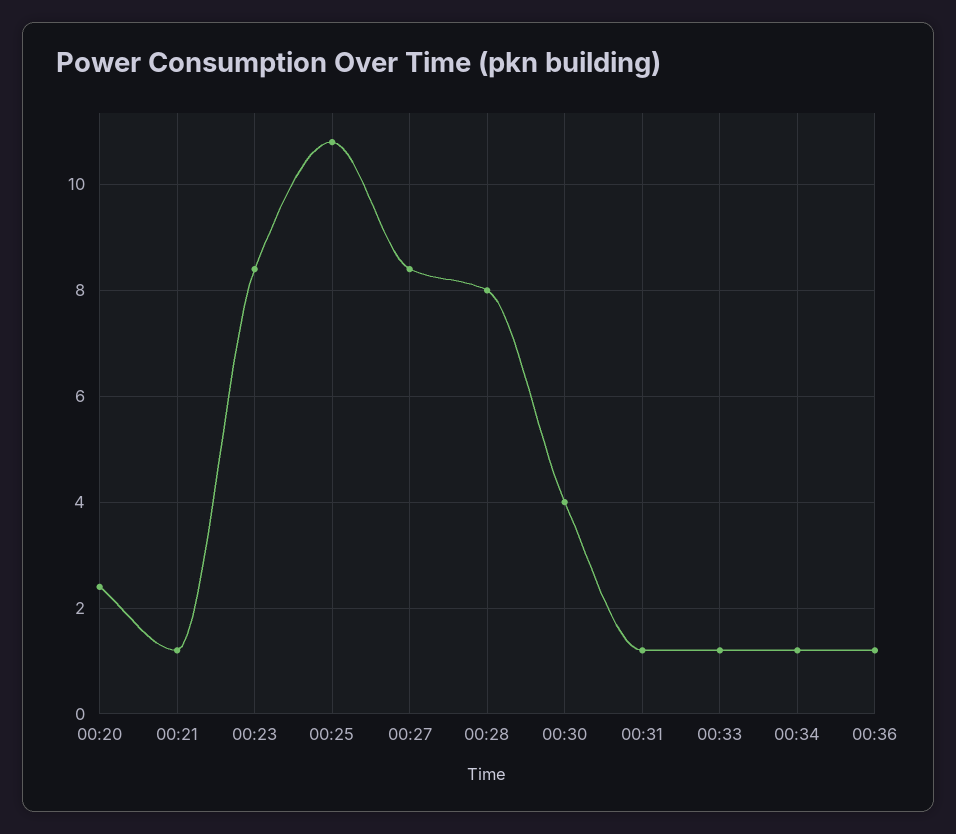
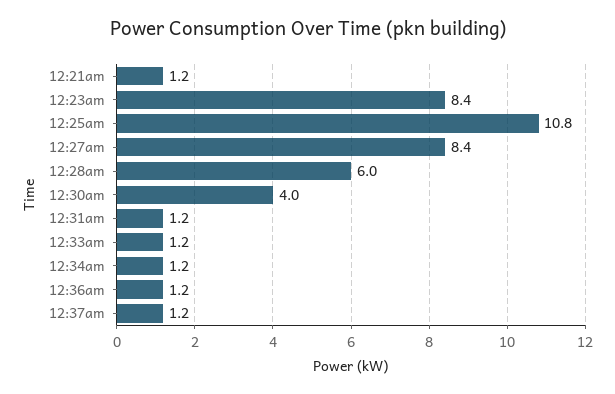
00:20: 2.5 -> none
00:28: 8 -> 6
12:37am: none -> 1.2

